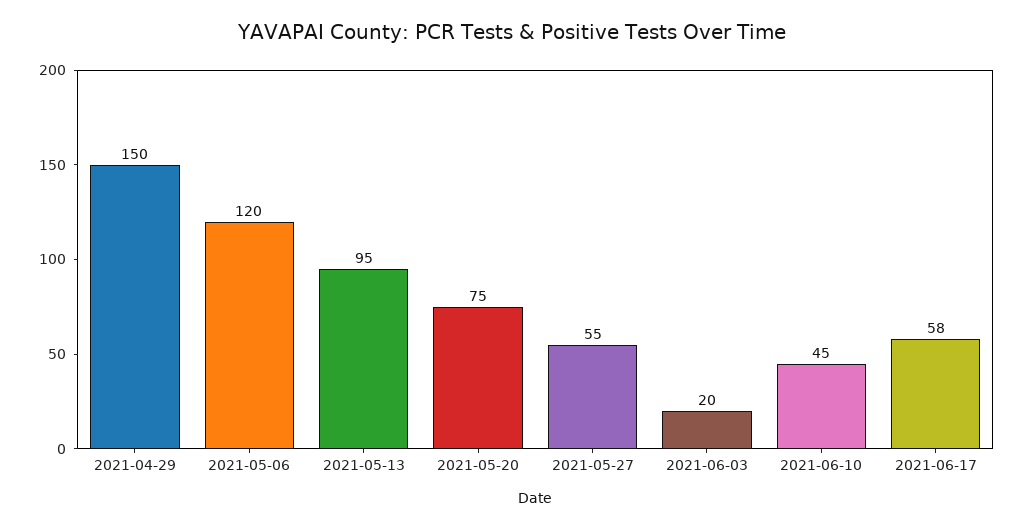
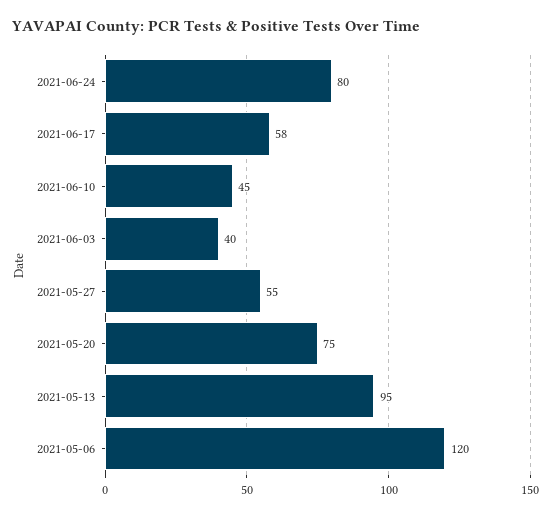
2021-04-29: 150 -> none
2021-06-03: 20 -> 40
2021-06-24: none -> 80

